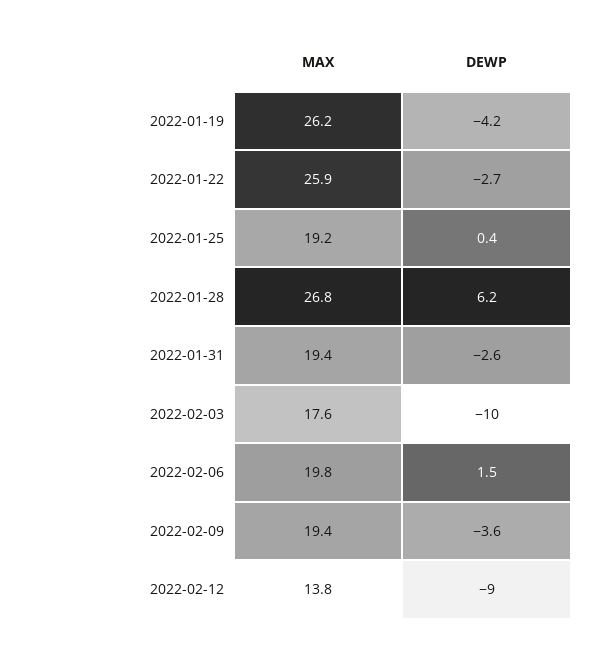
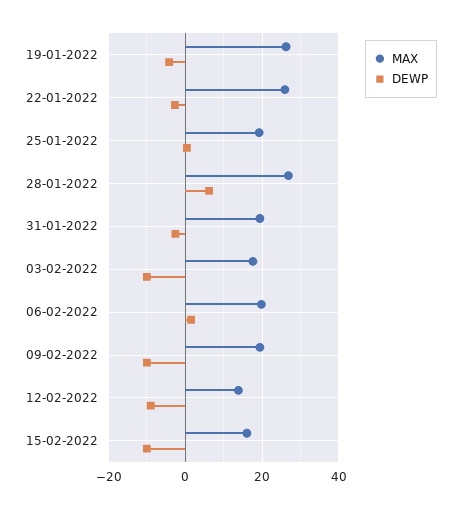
DEWP, 2022-02-09: -3.6 -> -10
MAX, 15-02-2022: none -> 16
DEWP, 15-02-2022: none -> -10

